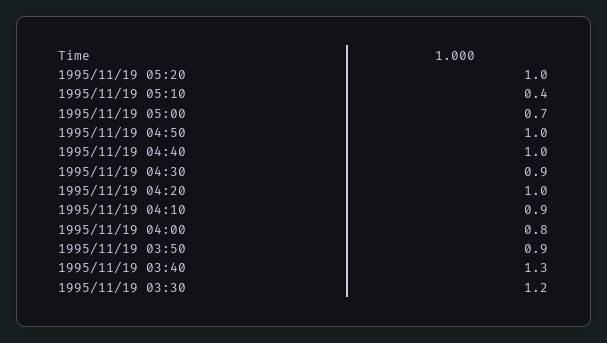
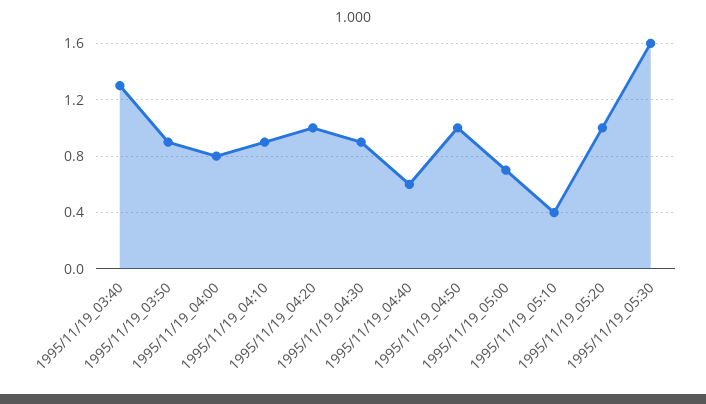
1995/11/19 04:40: 1 -> 0.6
1995/11/19 03:30: 1.2 -> none
1995/11/19_05:30: none -> 1.6

